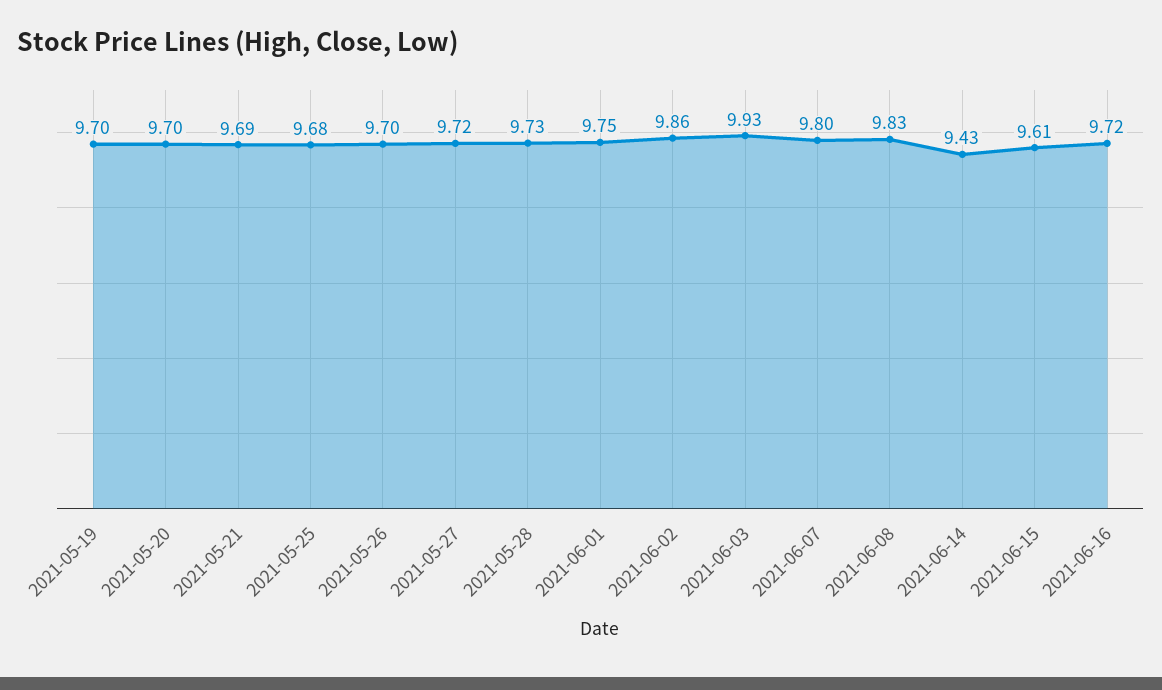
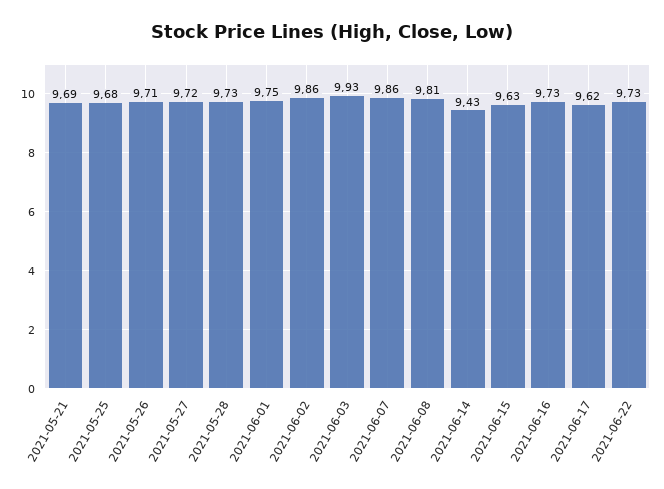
2021-05-19: 9.7 -> none
2021-05-20: 9.7 -> none
2021-05-26: 9.7 -> 9.71
2021-06-07: 9.8 -> 9.86
2021-06-08: 9.83 -> 9.81
2021-06-15: 9.61 -> 9.63
2021-06-16: 9.72 -> 9.73
2021-06-17: none -> 9.62
2021-06-22: none -> 9.73

